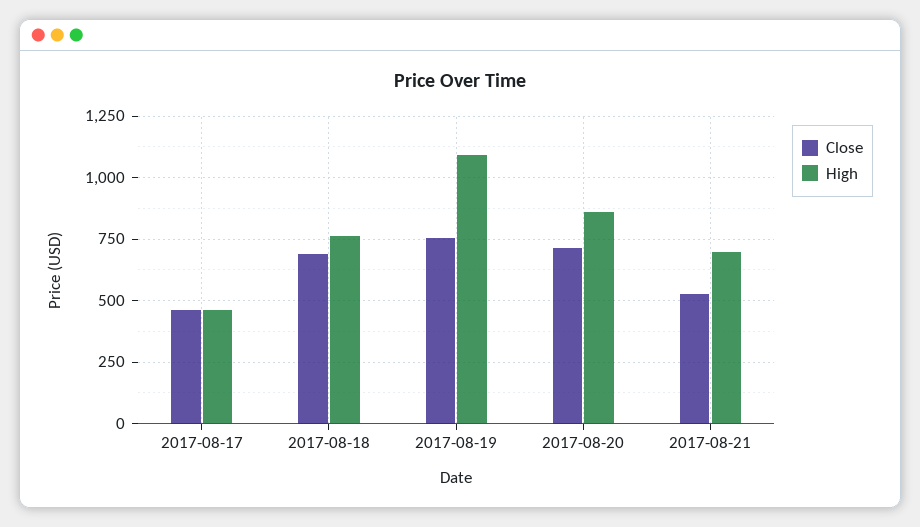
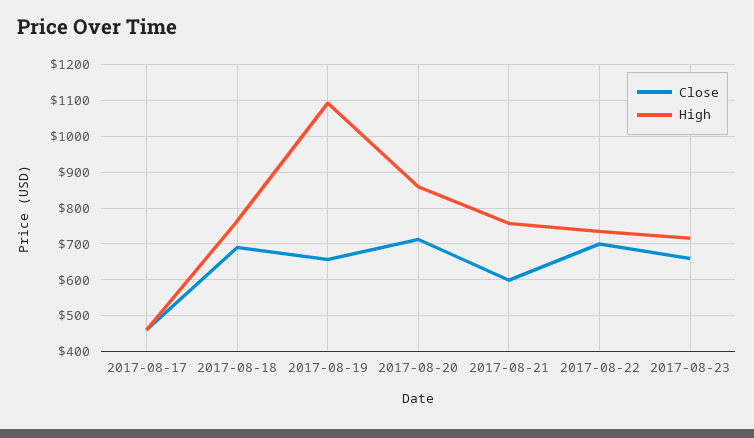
Close, 2017-08-19: 750 -> 660
Close, 2017-08-21: 525 -> 600
High, 2017-08-21: 700 -> 760
Close, 2017-08-22: none -> 700
High, 2017-08-22: none -> 740
Close, 2017-08-23: none -> 660
High, 2017-08-23: none -> 720

